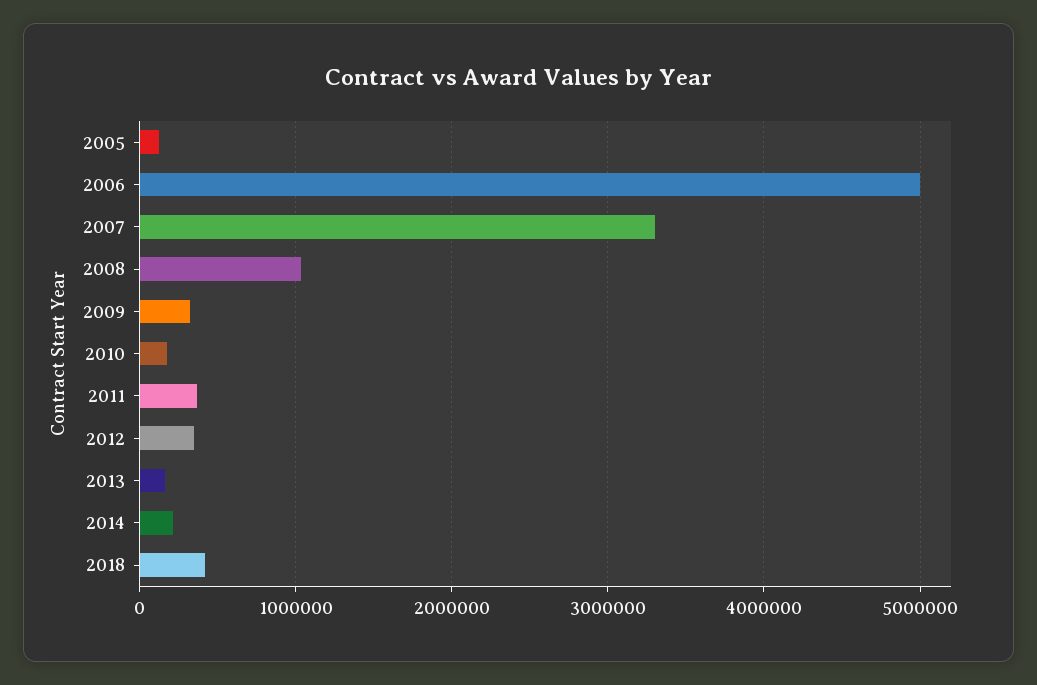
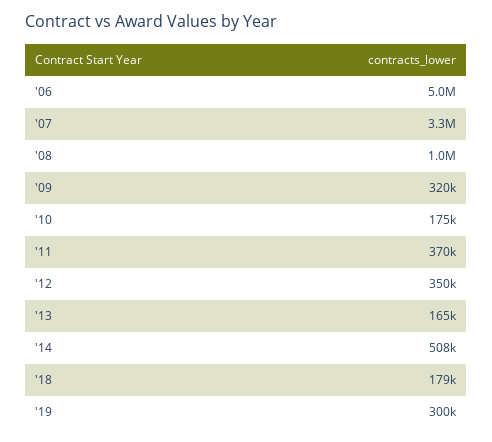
2005: 100000 -> none
2014: 200000 -> 508000
2018: 400000 -> 179000
'19: none -> 300000

